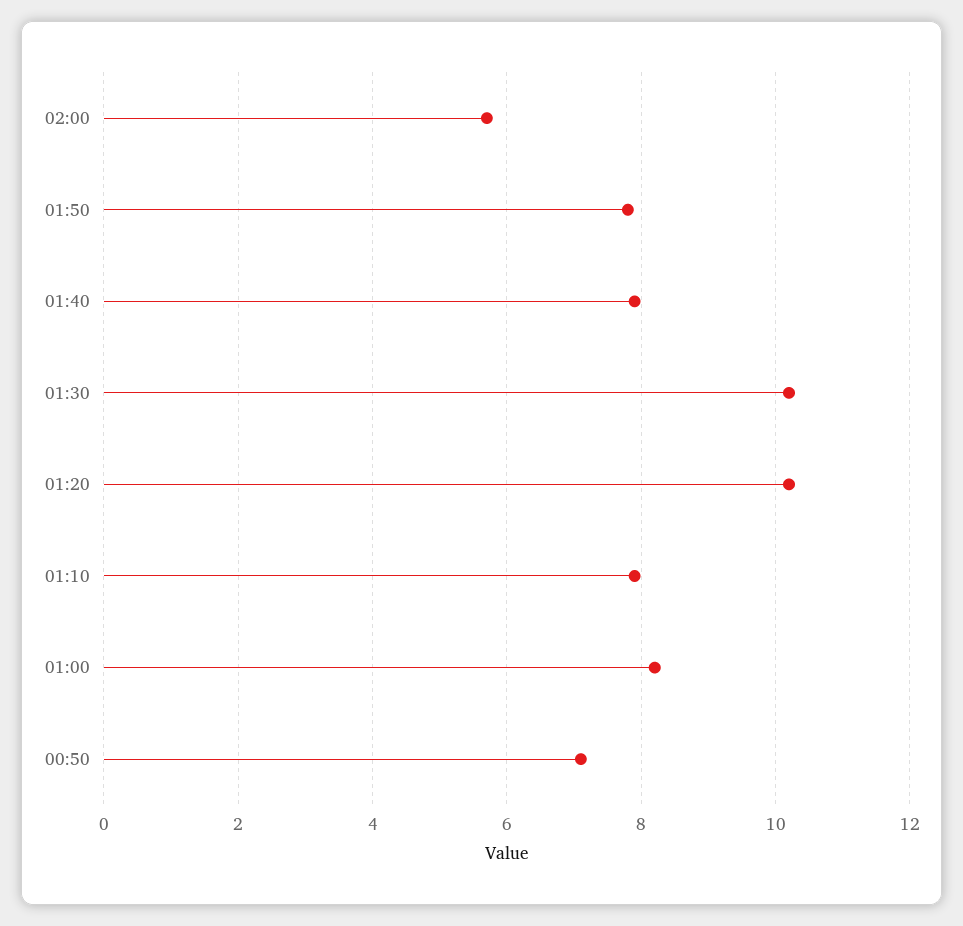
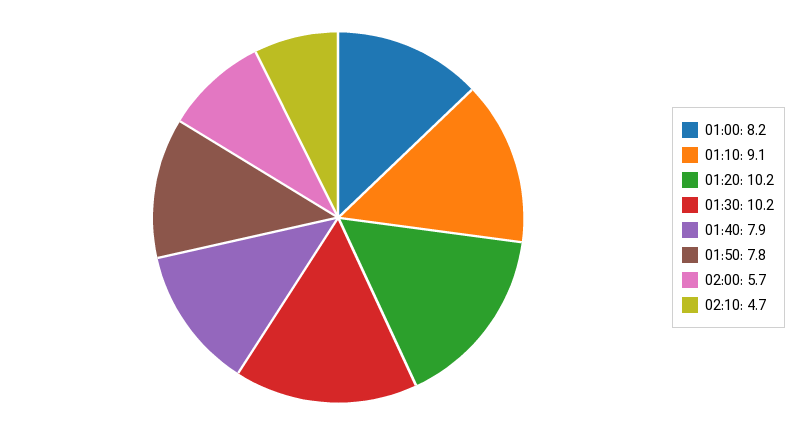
01:10: 8 -> 9.1
00:50: 7 -> none
02:10: none -> 4.7

